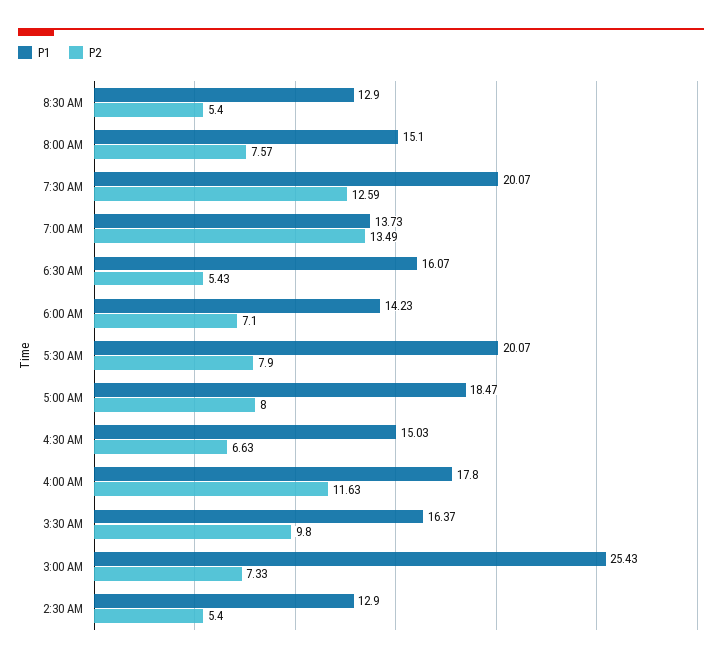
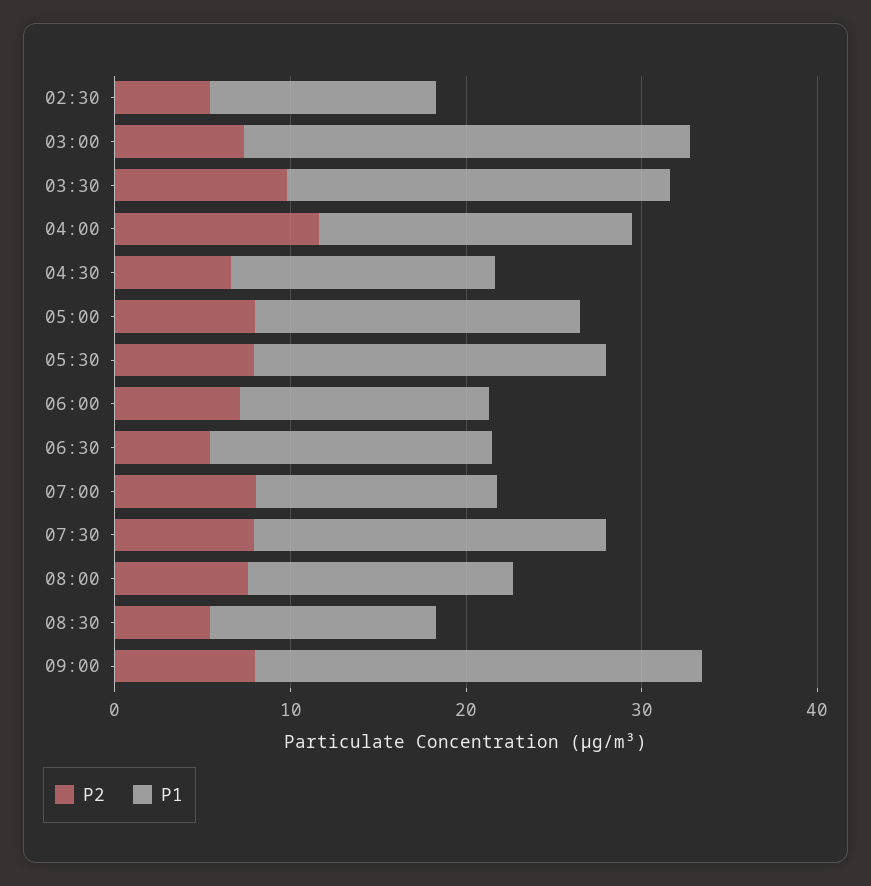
P2, 7:30 AM: 12.59 -> 8
P2, 7:00 AM: 13.49 -> 8
P1, 3:30 AM: 16.37 -> 22
P2, 09:00: none -> 8
P1, 09:00: none -> 26

